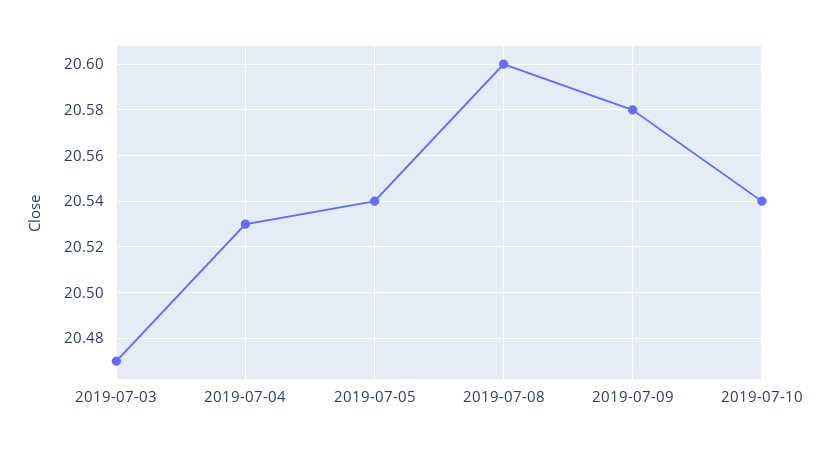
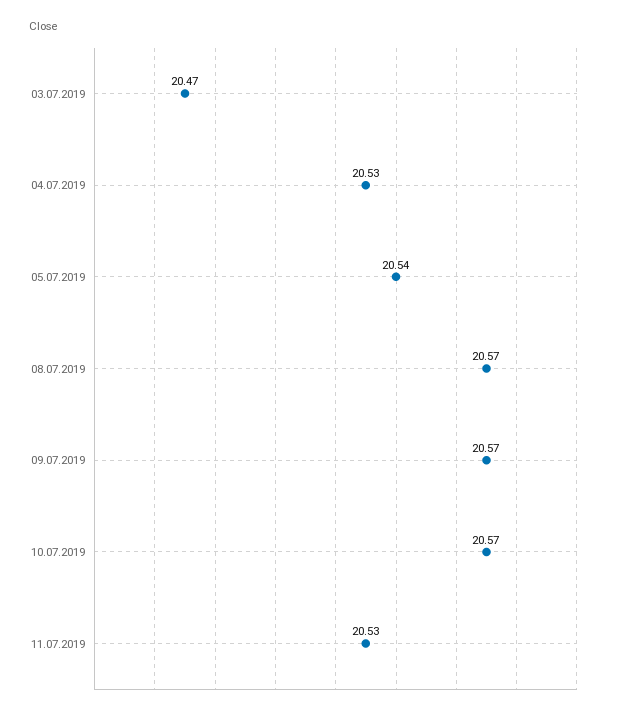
2019-07-08: 20.6 -> 20.57
2019-07-09: 20.58 -> 20.57
2019-07-10: 20.54 -> 20.57
11.07.2019: none -> 20.53

